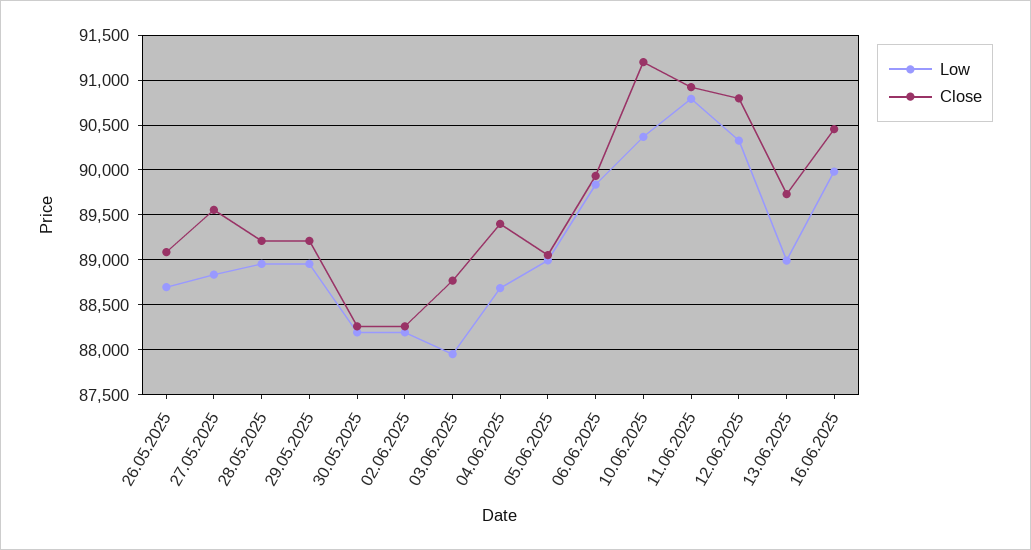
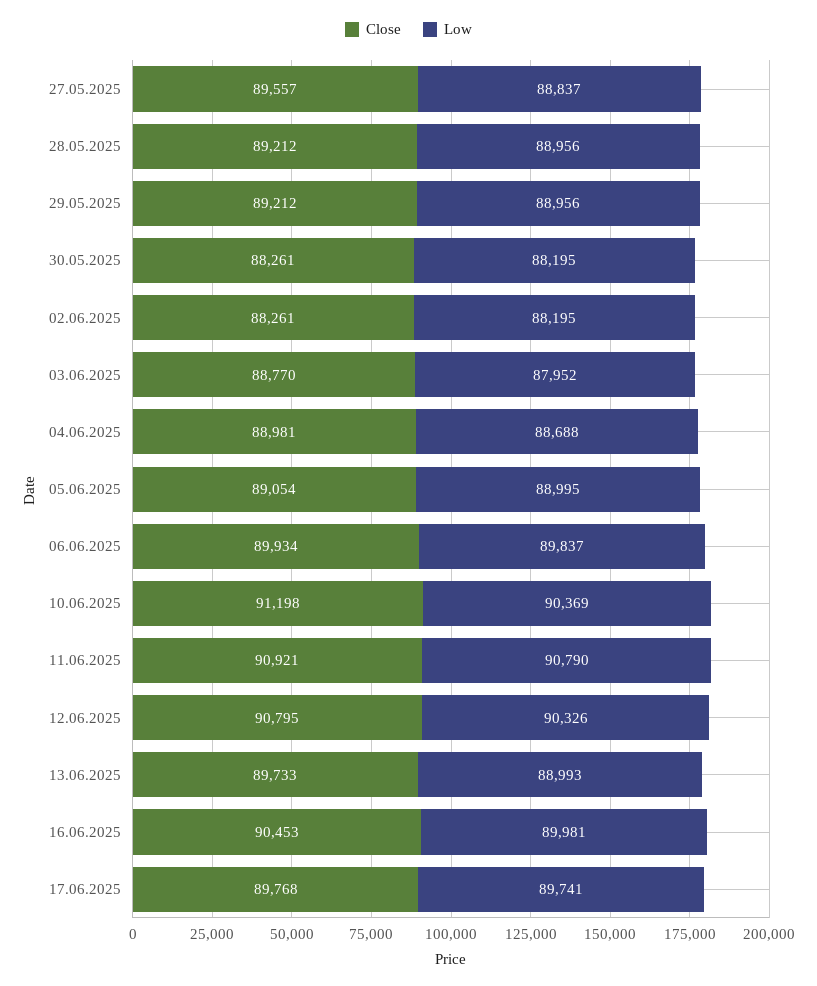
Low, 26.05.2025: 88700 -> none
Close, 26.05.2025: 89100 -> none
Close, 04.06.2025: 89400 -> 88981
Close, 17.06.2025: none -> 89768
Low, 17.06.2025: none -> 89741

